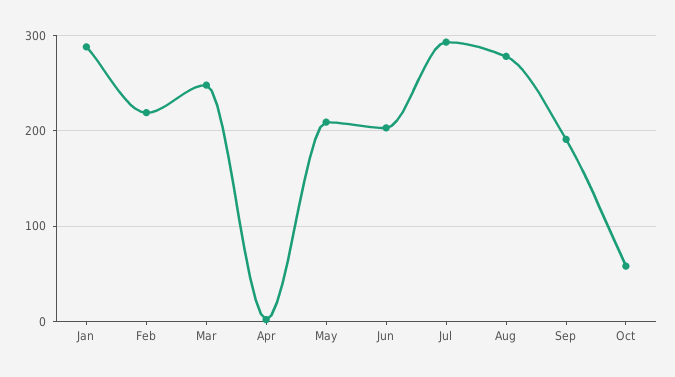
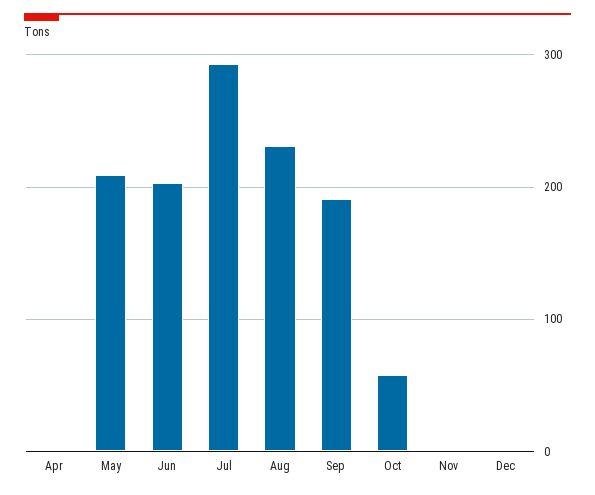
Jan: 290 -> none
Feb: 220 -> none
Mar: 250 -> none
Aug: 280 -> 230
Nov: none -> 0
Dec: none -> 0

